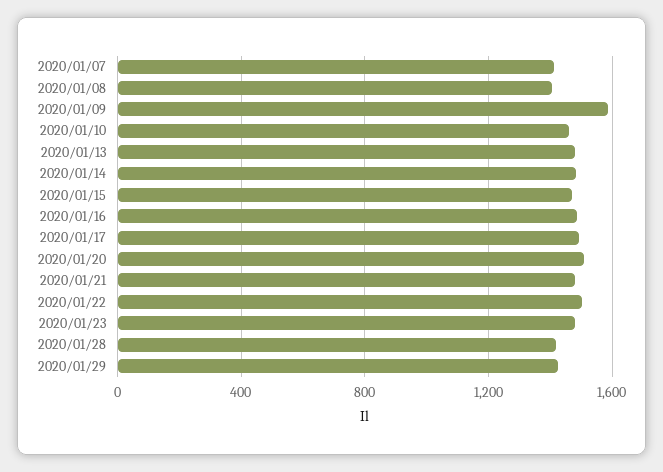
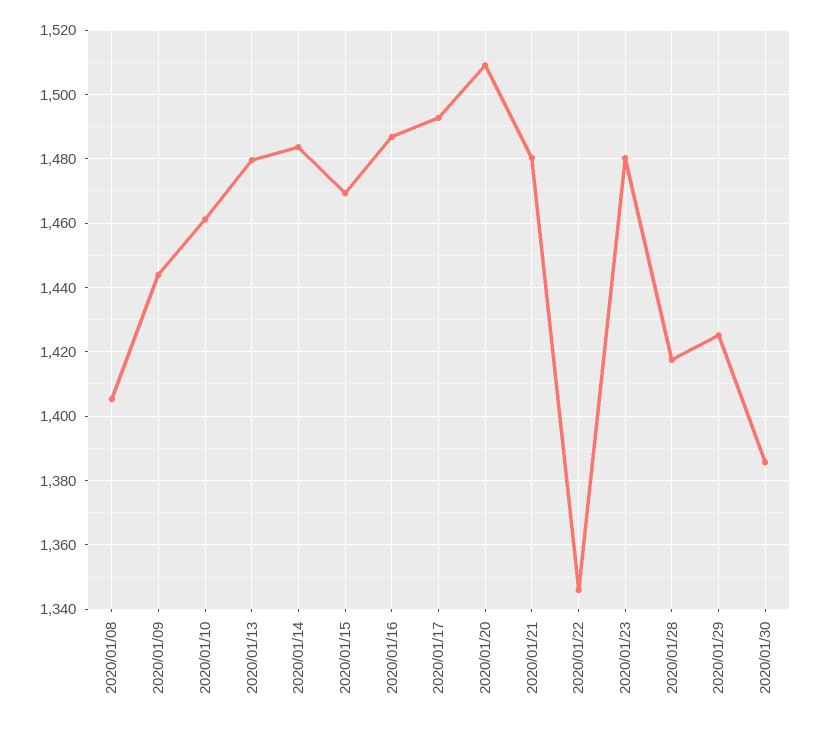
2020/01/07: 1400 -> none
2020/01/09: 1600 -> 1444
2020/01/22: 1500 -> 1346
2020/01/30: none -> 1386

